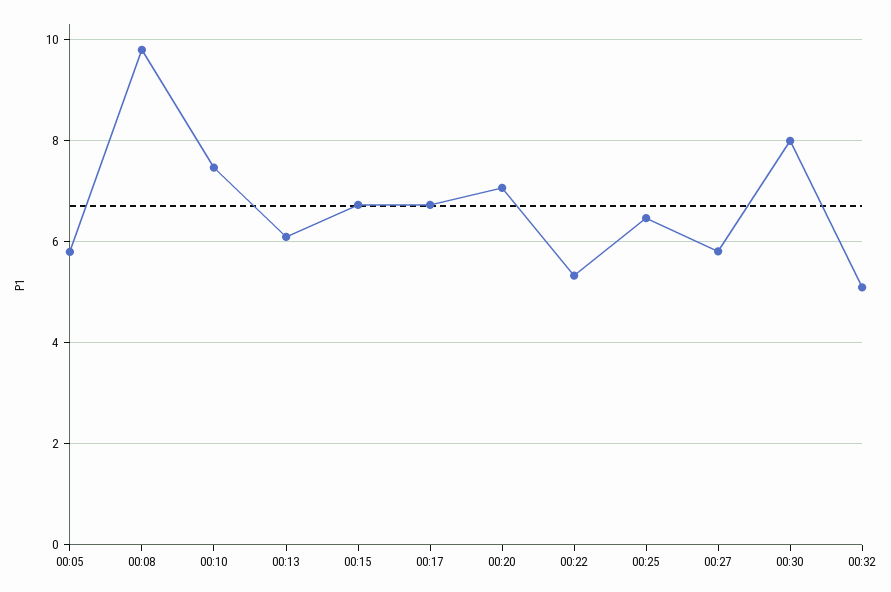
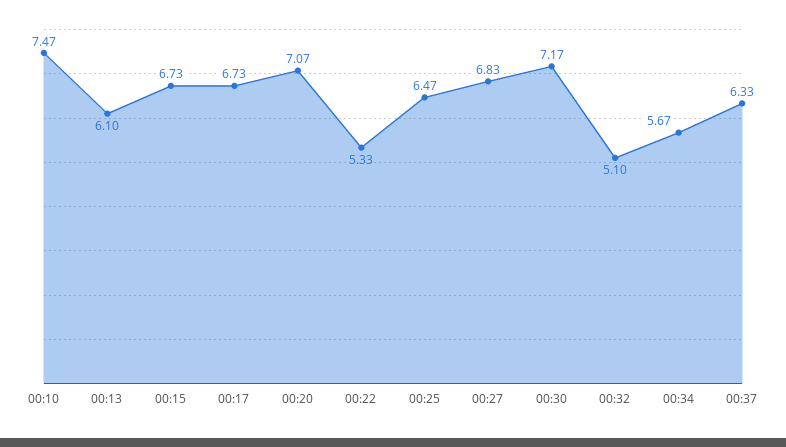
00:05: 5.8 -> none
00:08: 9.8 -> none
00:27: 5.8 -> 6.83
00:30: 8 -> 7.17
00:34: none -> 5.67
00:37: none -> 6.33

